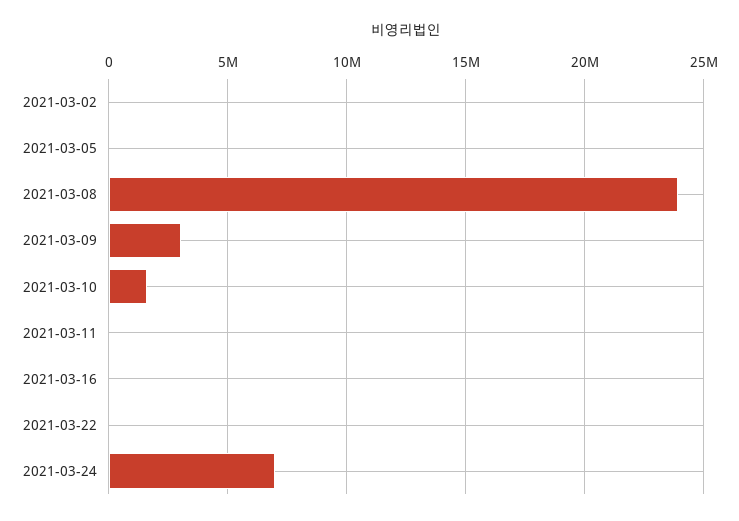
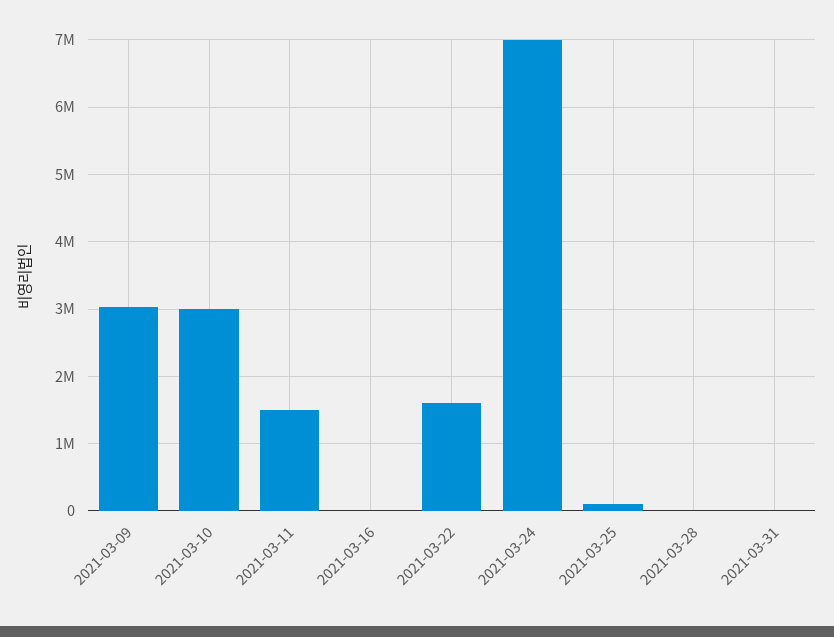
2021-03-02: 0 -> none
2021-03-05: 0 -> none
2021-03-08: 24000000 -> none
2021-03-10: 1500000 -> 3000000
2021-03-11: 0 -> 1500000
2021-03-22: 0 -> 1600000
2021-03-25: none -> 100000
2021-03-28: none -> 0
2021-03-31: none -> 0

